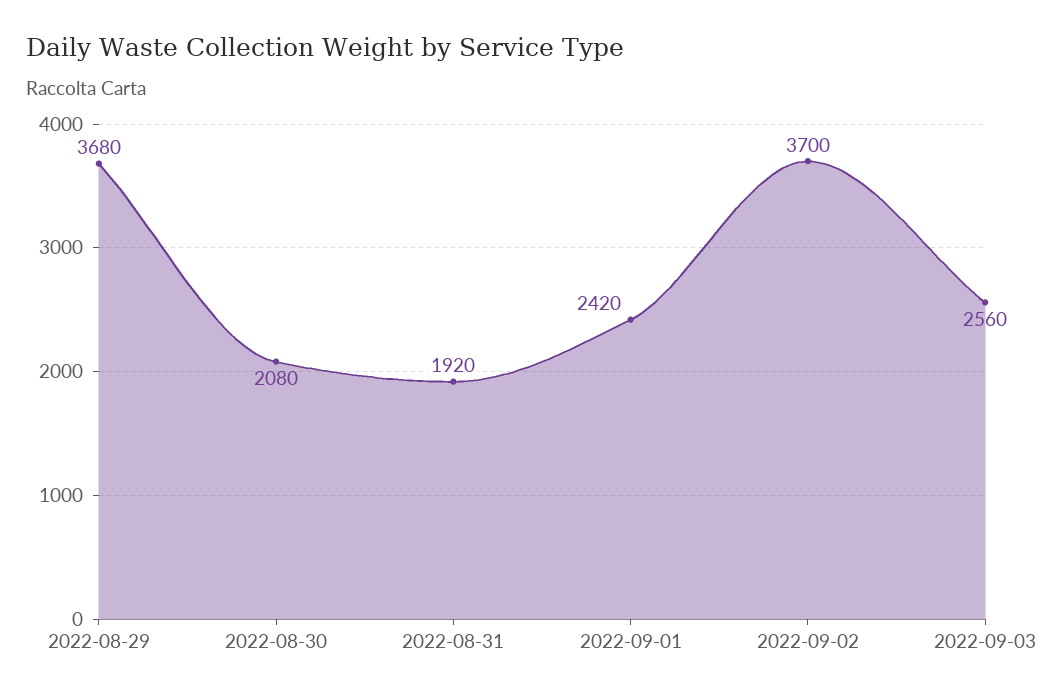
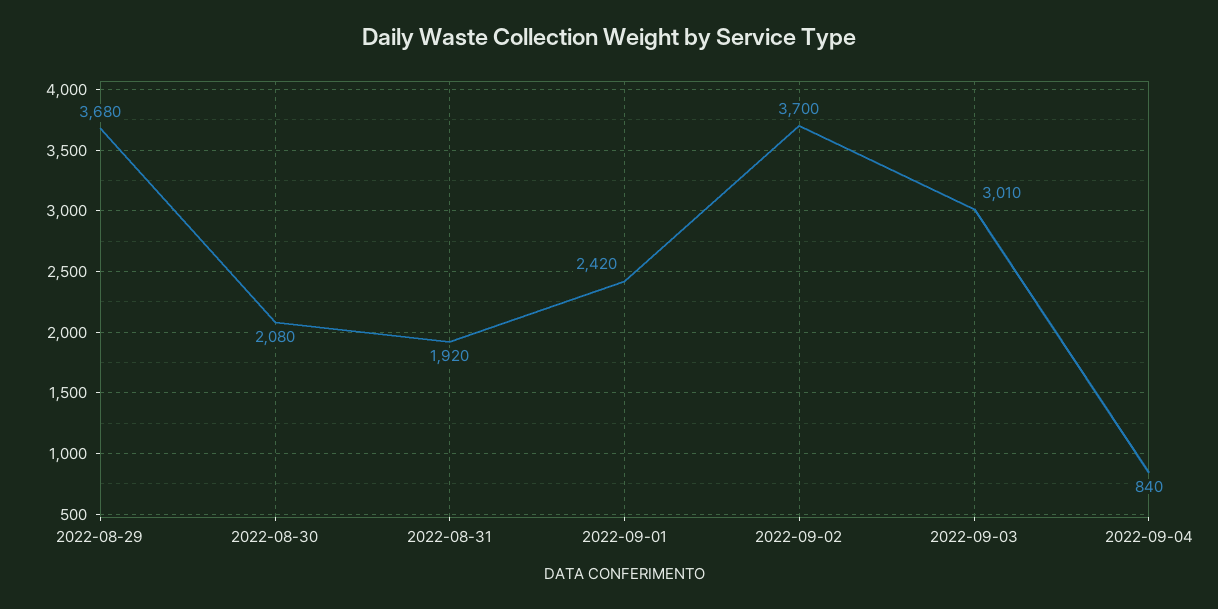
2022-09-03: 2560 -> 3010
2022-09-04: none -> 840

